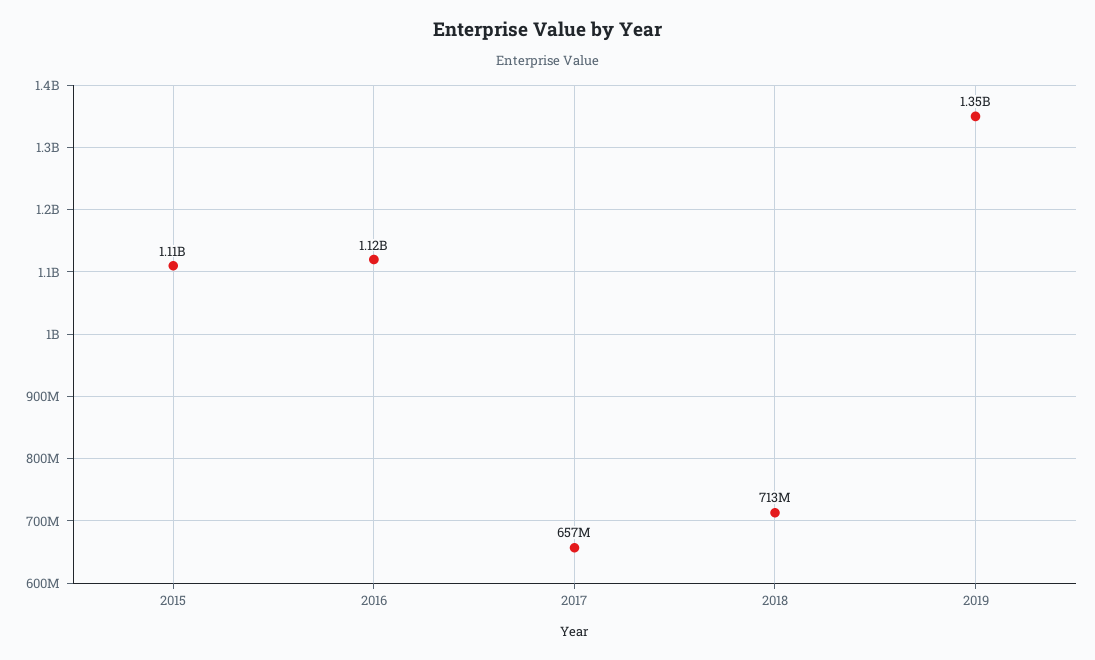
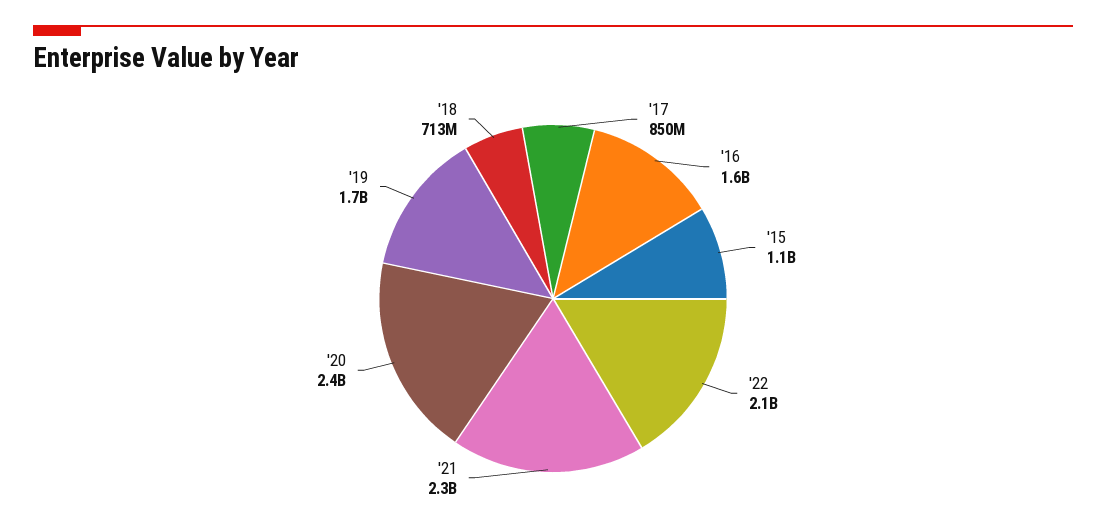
2016: 1120000000 -> 1600000000
2017: 657000000 -> 850000000
2019: 1350000000 -> 1700000000
'22: none -> 2100000000
'21: none -> 2300000000
'20: none -> 2400000000

